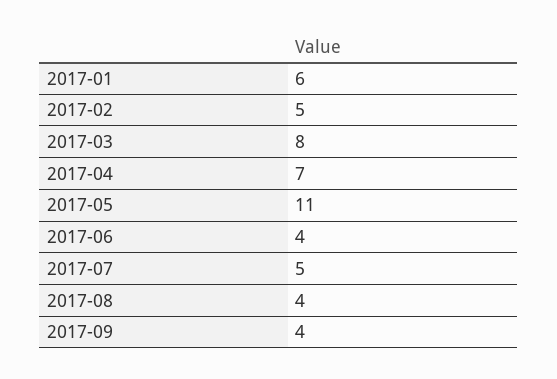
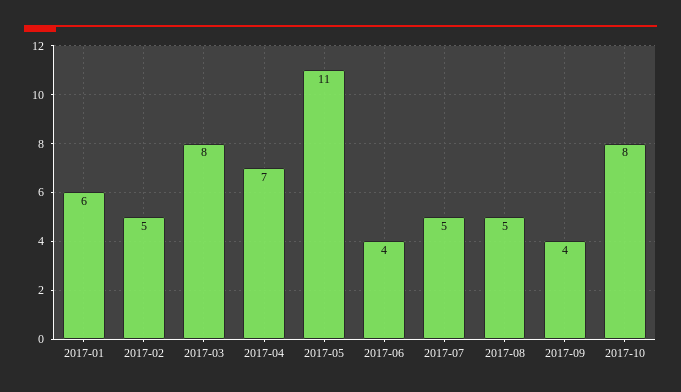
2017-08: 4 -> 5
2017-10: none -> 8

